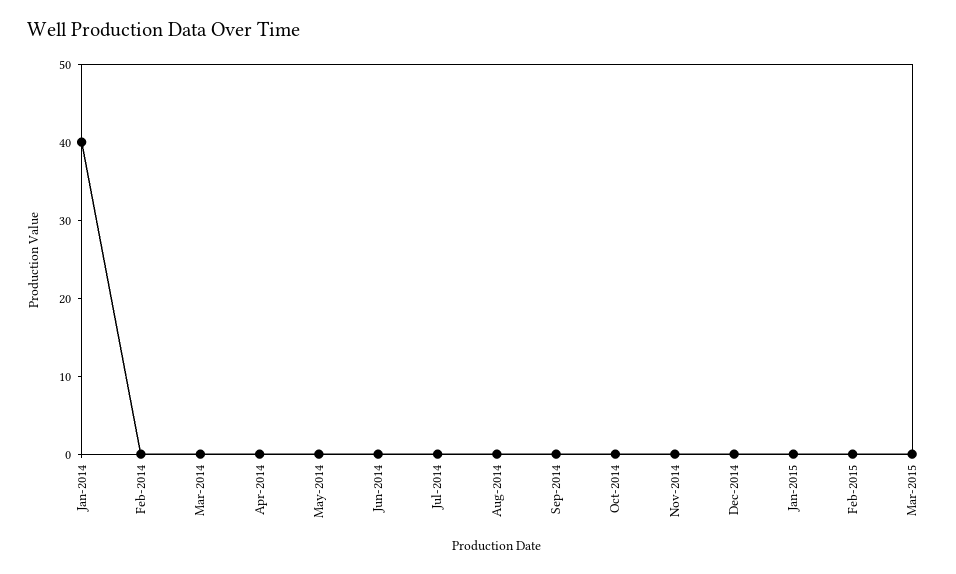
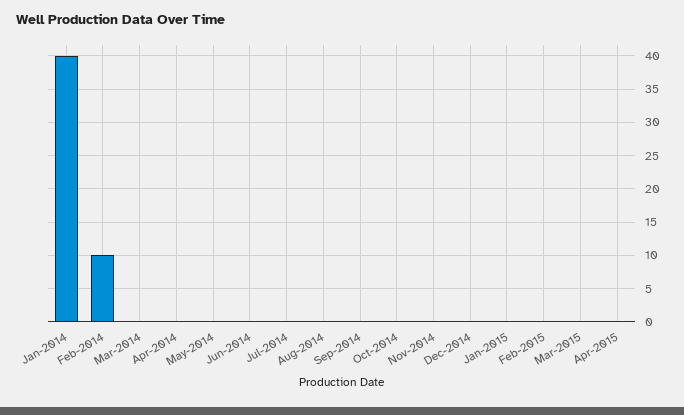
Feb-2014: 0 -> 10
Apr-2015: none -> 0

